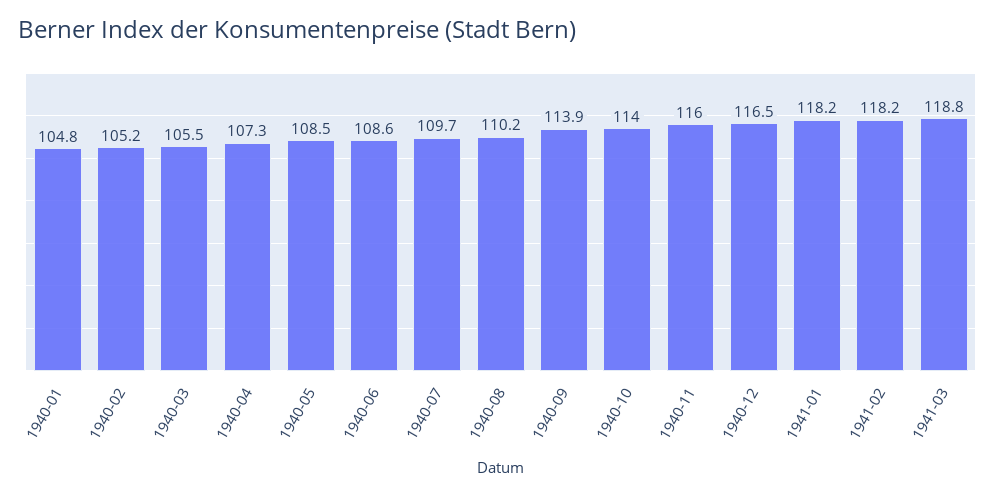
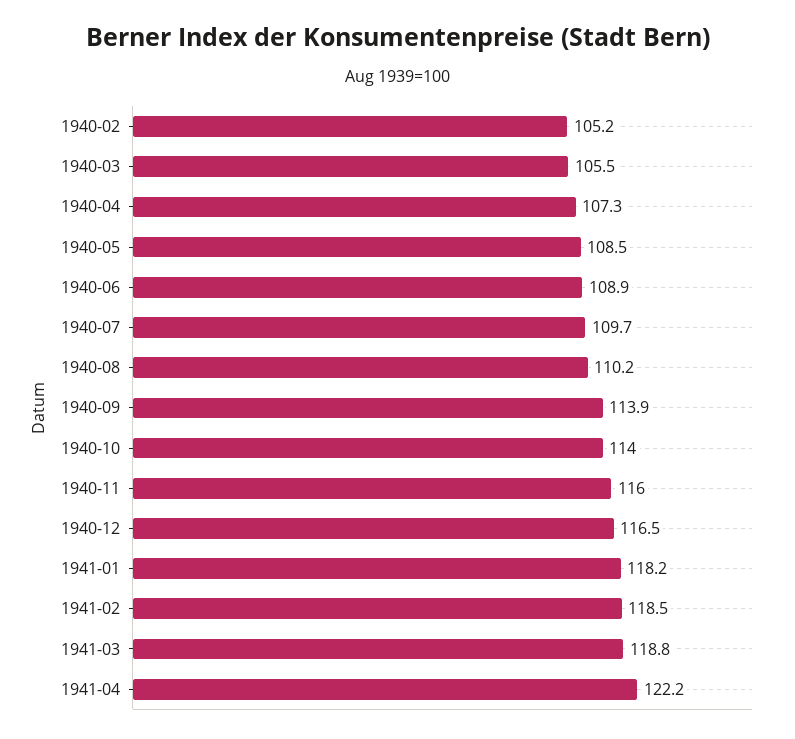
1940-01: 104.8 -> none
1940-06: 108.6 -> 108.9
1941-02: 118.2 -> 118.5
1941-04: none -> 122.2

